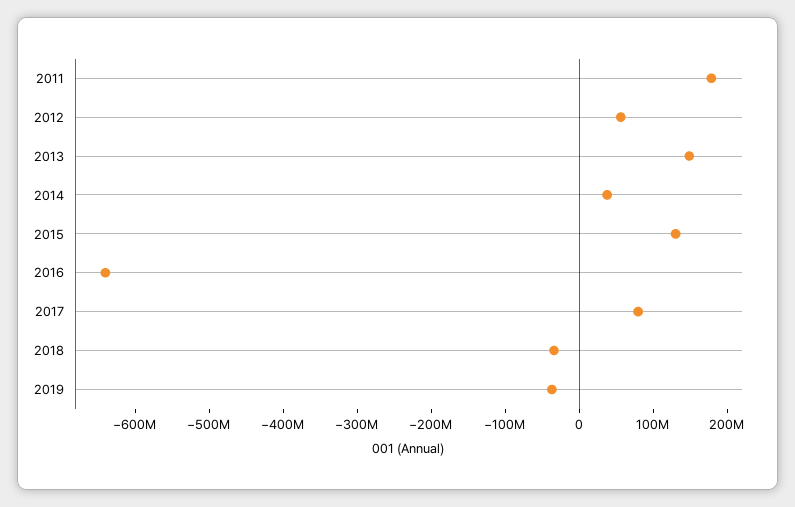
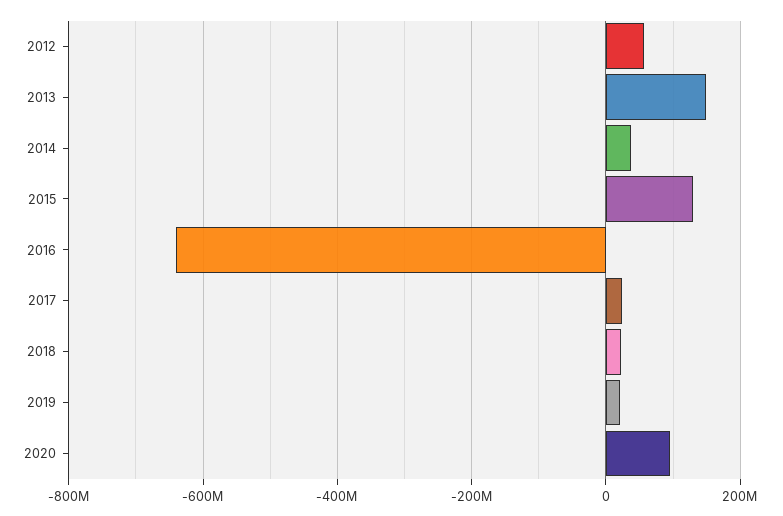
2011: 180000000 -> none
2017: 80000000 -> 20000000
2018: -40000000 -> 20000000
2019: -40000000 -> 20000000
2020: none -> 100000000

